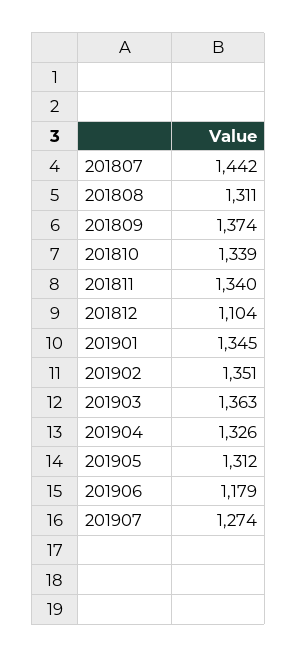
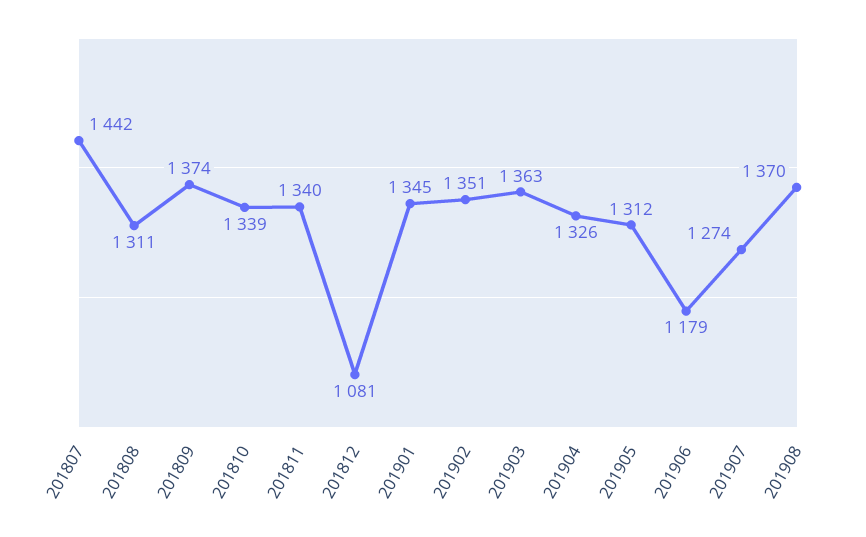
201812: 1104 -> 1081
201908: none -> 1370

